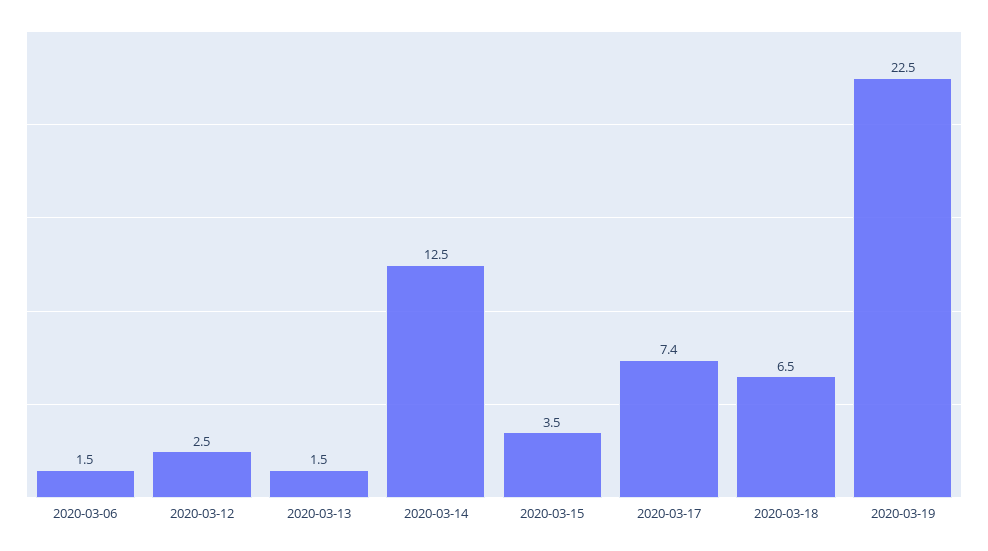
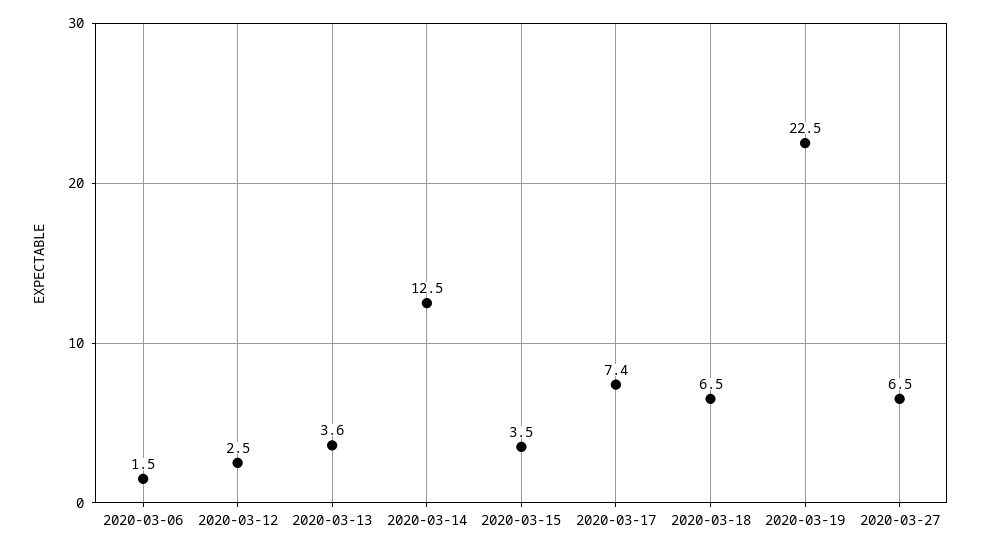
2020-03-13: 1.5 -> 3.6
2020-03-27: none -> 6.5

